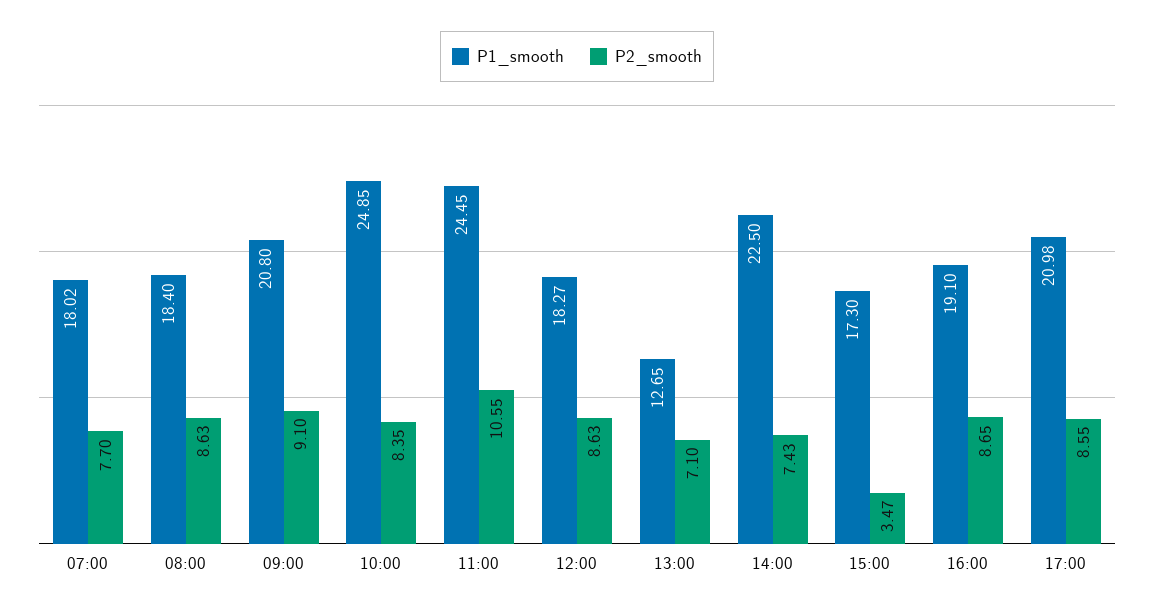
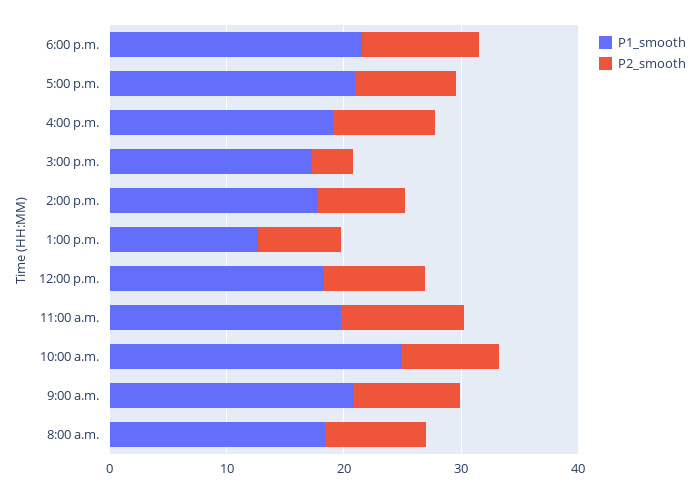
P1_smooth, 07:00: 18.02 -> none
P2_smooth, 07:00: 7.7 -> none
P1_smooth, 11:00: 24.45 -> 20
P1_smooth, 14:00: 22.5 -> 18
P1_smooth, 6:00 p.m.: none -> 22
P2_smooth, 6:00 p.m.: none -> 10

